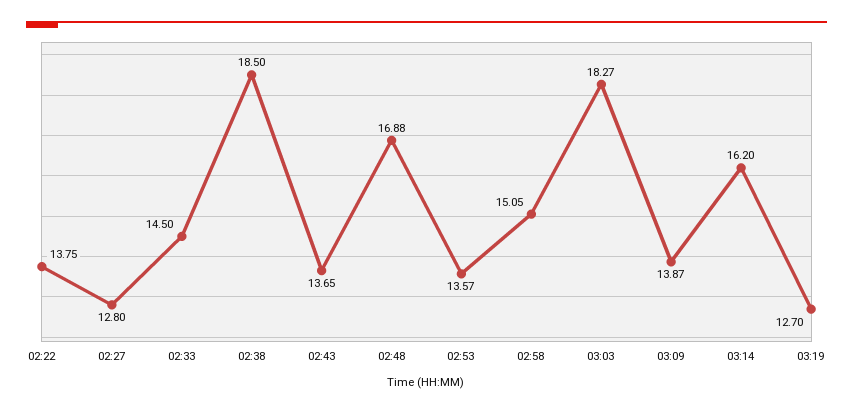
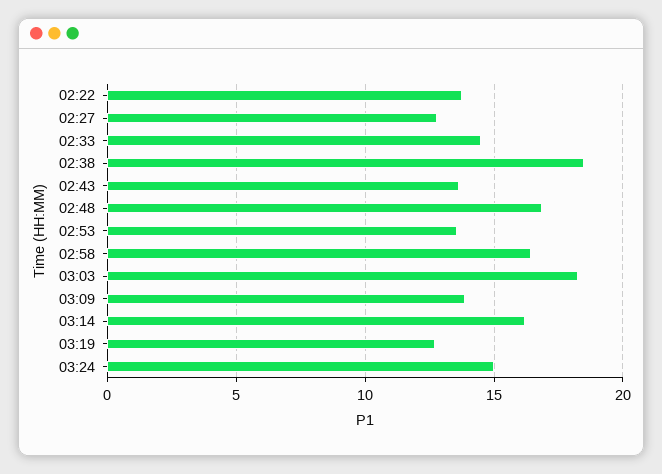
02:58: 15.05 -> 16.5
03:24: none -> 15

